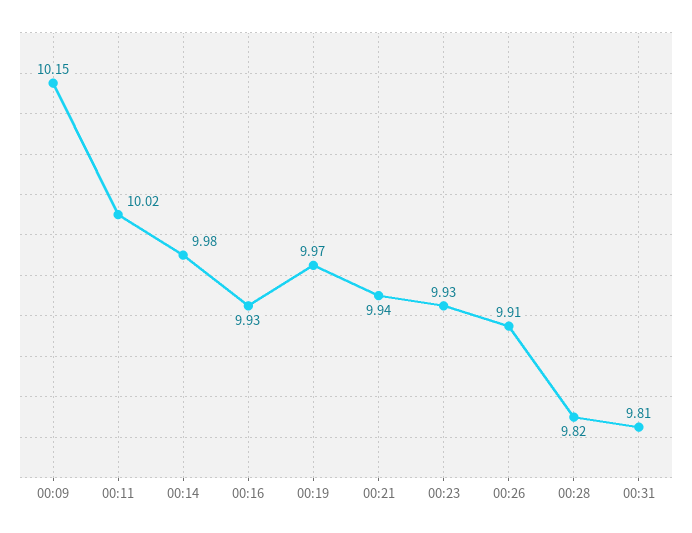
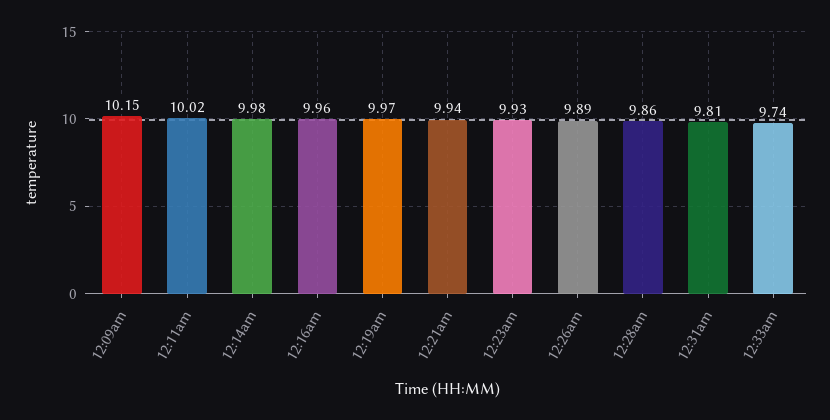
00:16: 9.93 -> 9.96
00:26: 9.91 -> 9.89
00:28: 9.82 -> 9.86
12:33am: none -> 9.74

